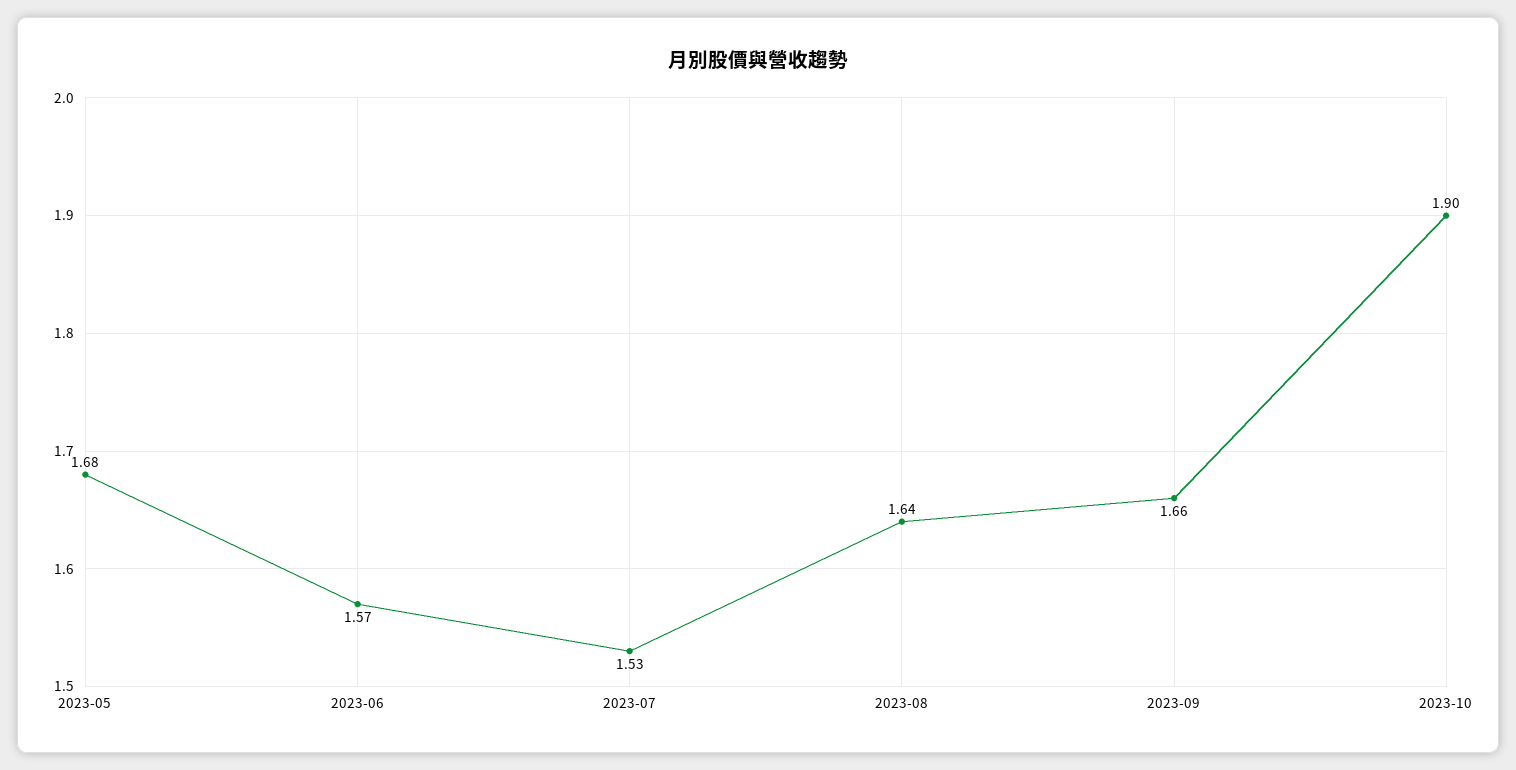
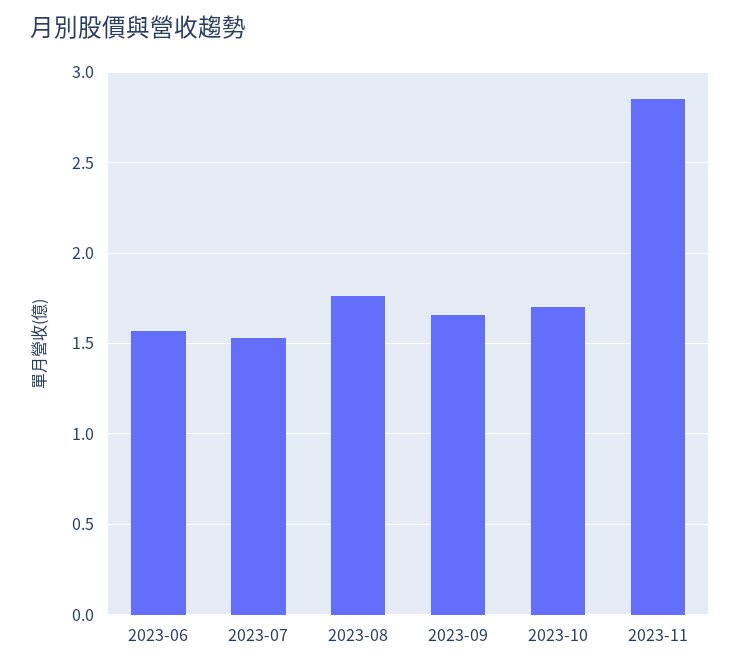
2023-05: 1.68 -> none
2023-08: 1.64 -> 1.75
2023-10: 1.9 -> 1.7
2023-11: none -> 2.85

